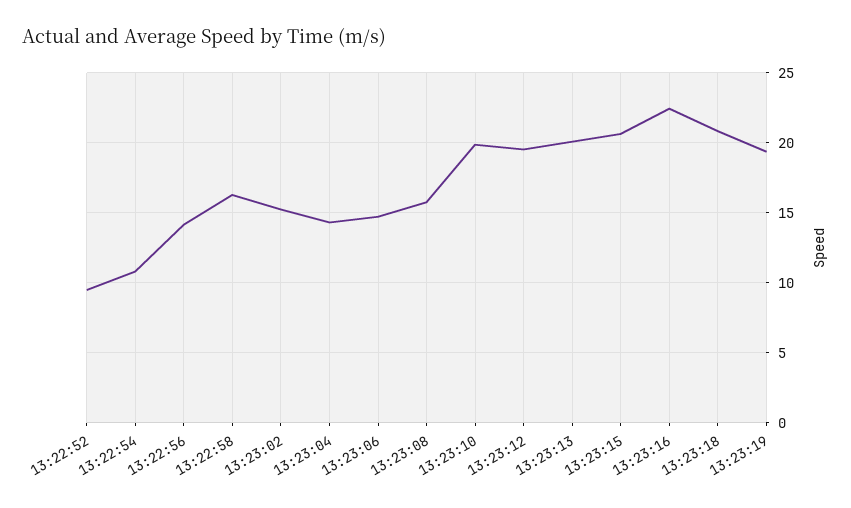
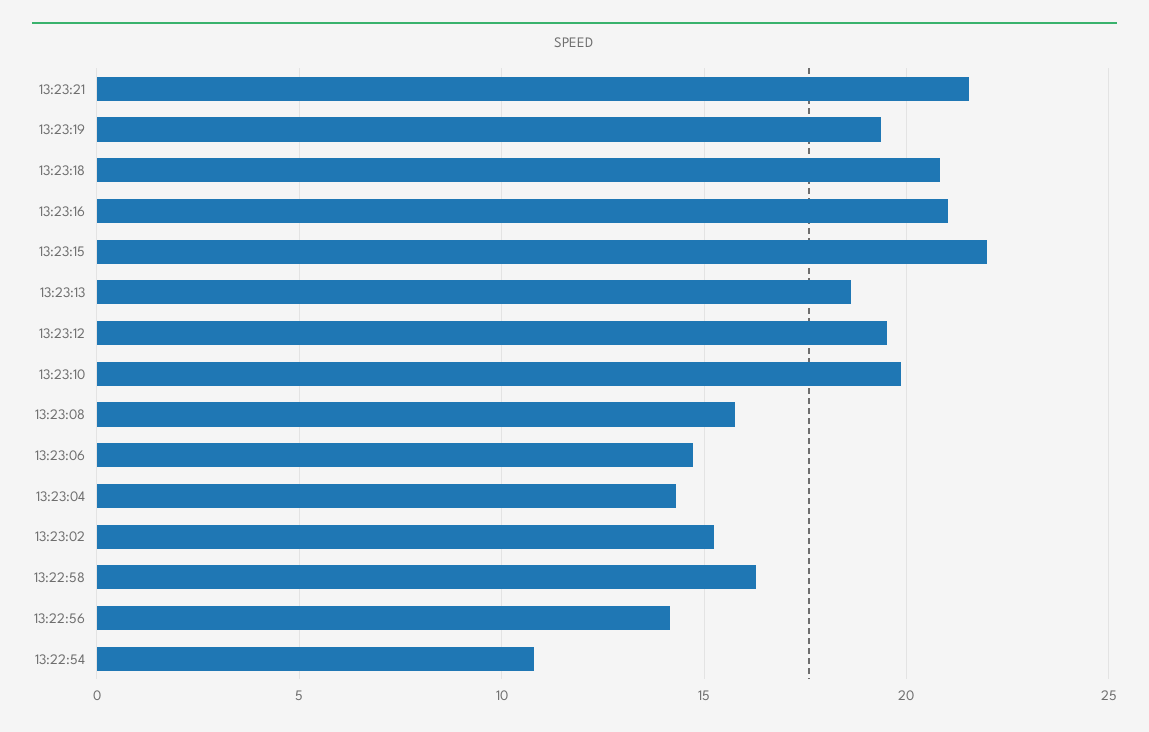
13:22:52: 9.5 -> none
13:23:13: 20 -> 18.5
13:23:15: 20.5 -> 22
13:23:16: 22.5 -> 21
13:23:21: none -> 21.5

